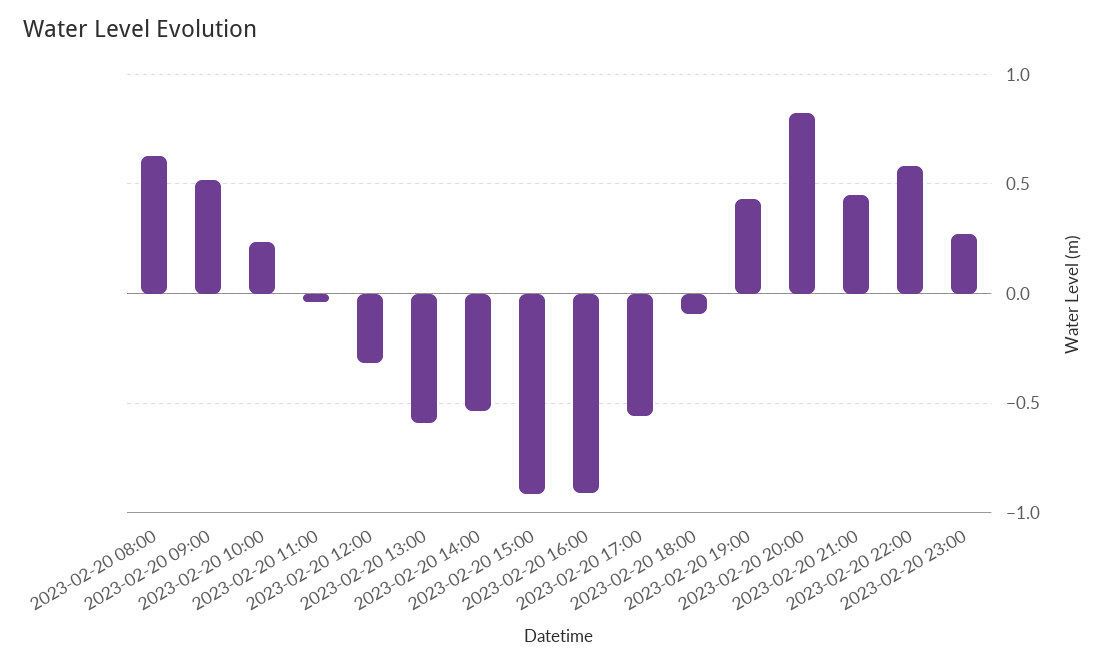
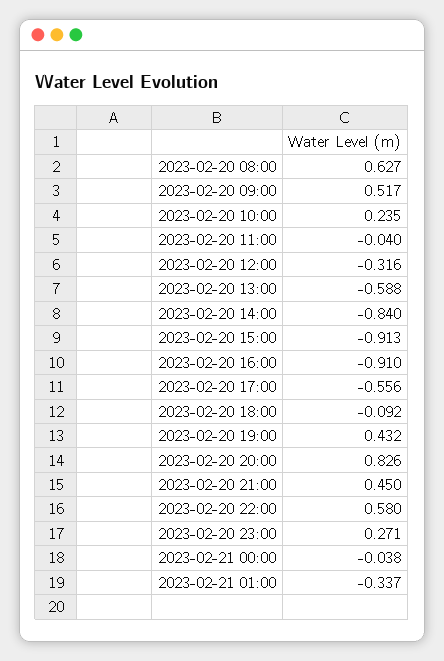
2023-02-20 14:00: -0.55 -> -0.84
2023-02-21 00:00: none -> -0.038
2023-02-21 01:00: none -> -0.337

